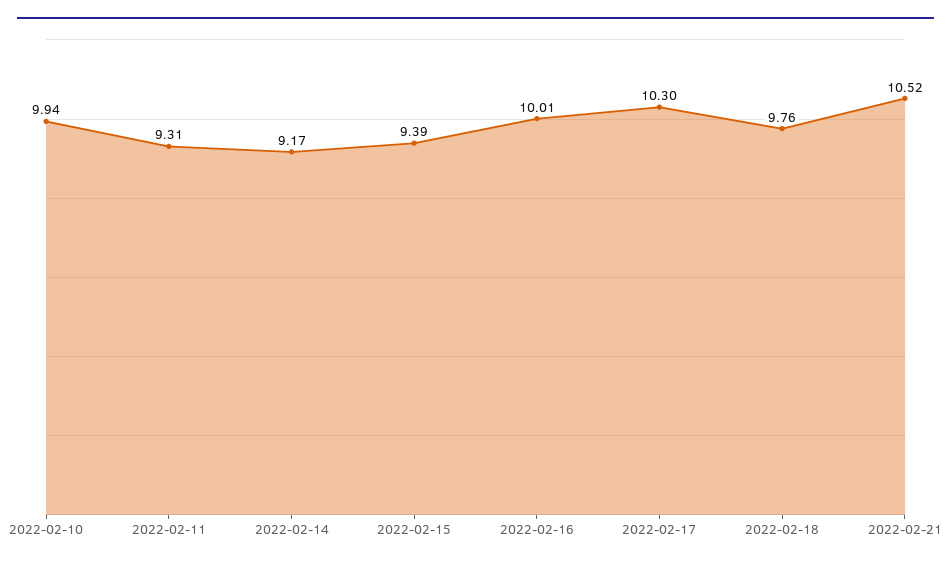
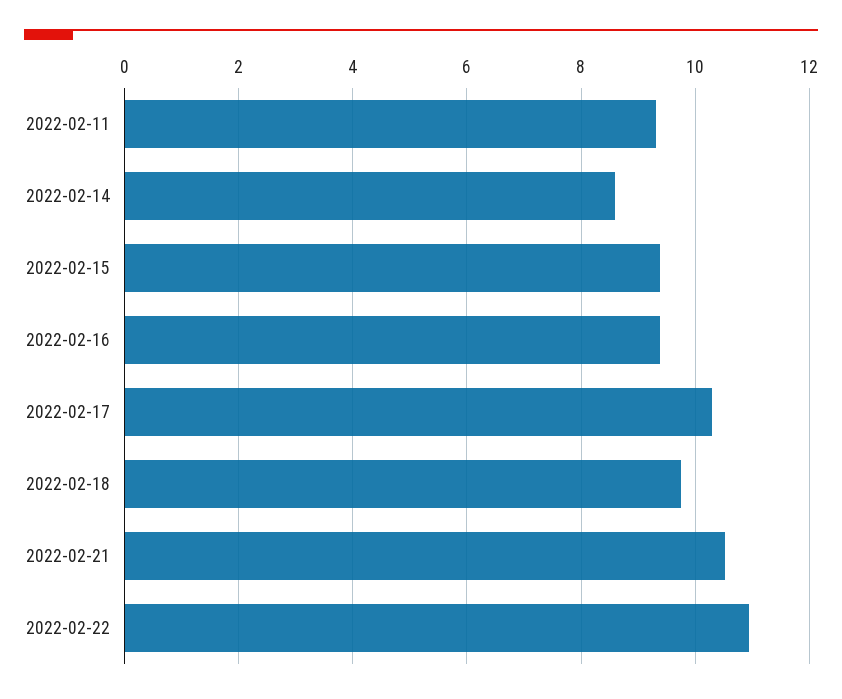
2022-02-10: 9.94 -> none
2022-02-14: 9.17 -> 8.6
2022-02-16: 10.01 -> 9.4
2022-02-22: none -> 11

